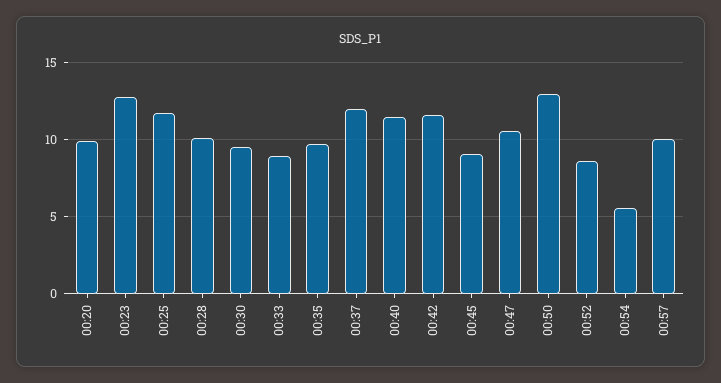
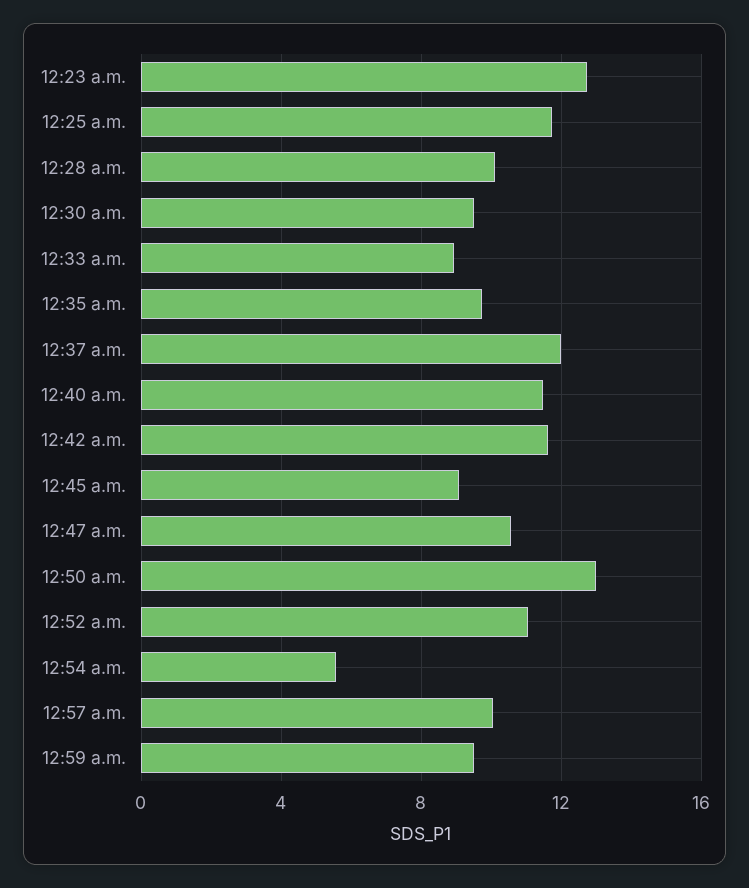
00:20: 10 -> none
00:52: 8.5 -> 11
12:59 a.m.: none -> 9.5

